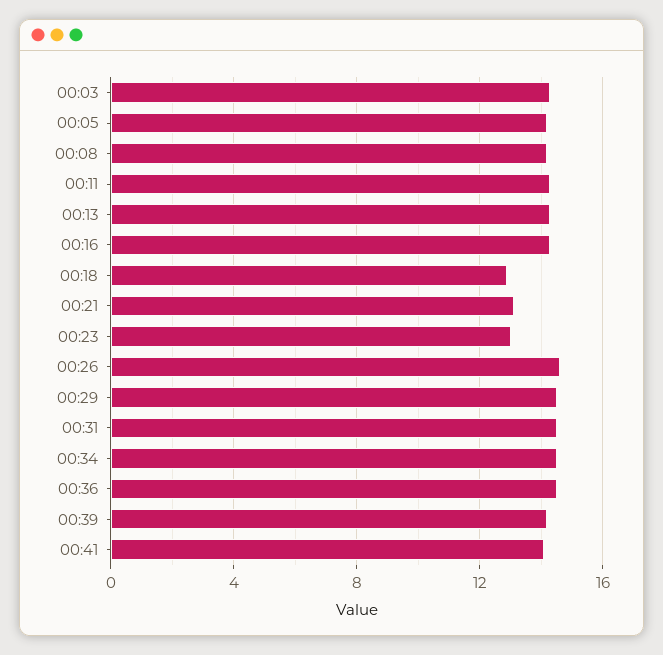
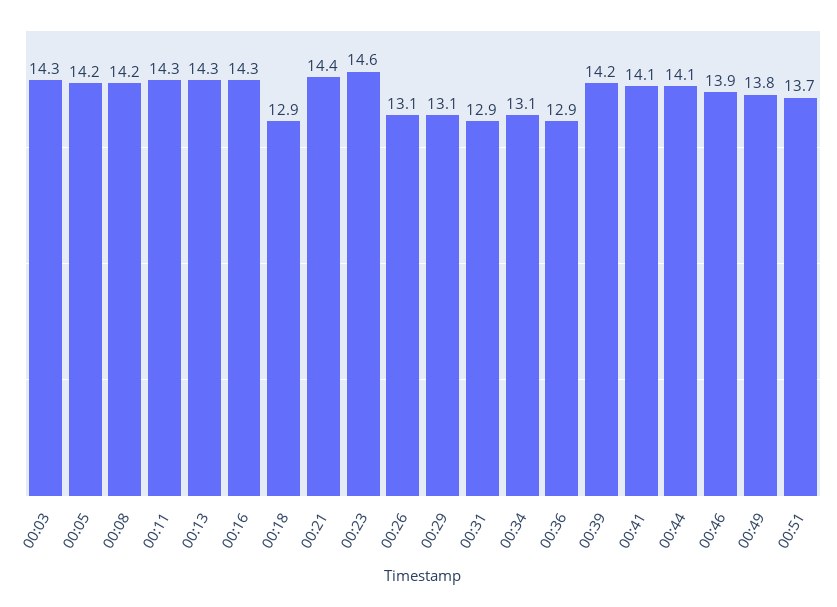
00:21: 13 -> 14.4
00:23: 13 -> 14.6
00:26: 14.5 -> 13.1
00:29: 14.5 -> 13.1
00:31: 14.5 -> 12.9
00:34: 14.5 -> 13.1
00:36: 14.5 -> 12.9
00:44: none -> 14.1
00:46: none -> 13.9
00:49: none -> 13.8
00:51: none -> 13.7

